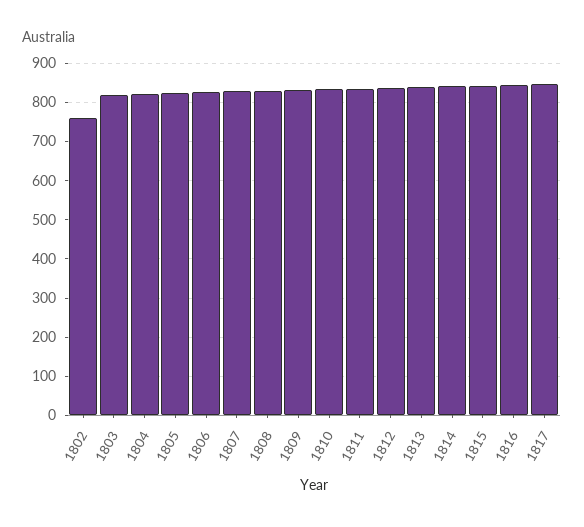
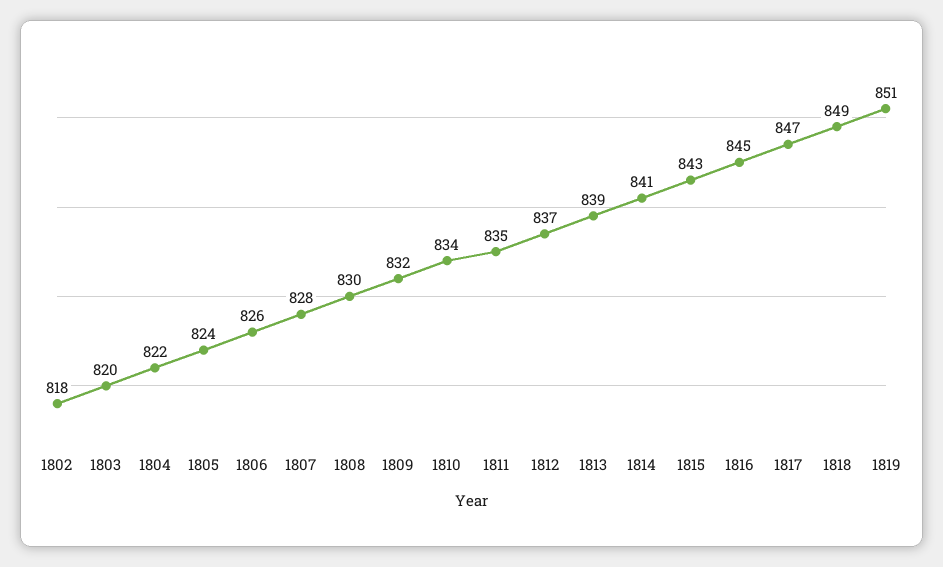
1802: 760 -> 818
1818: none -> 849
1819: none -> 851

